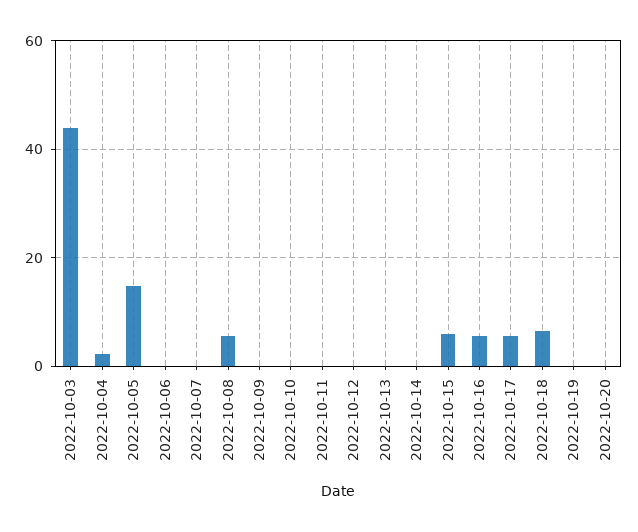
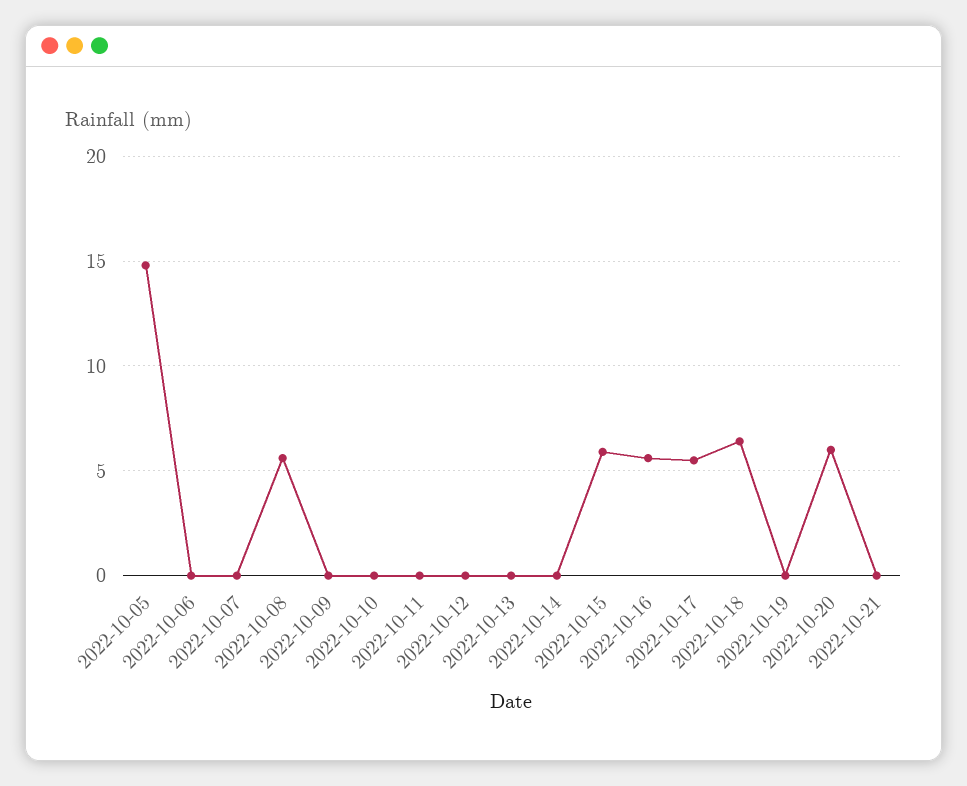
2022-10-03: 44 -> none
2022-10-04: 2 -> none
2022-10-20: 0 -> 6
2022-10-21: none -> 0

